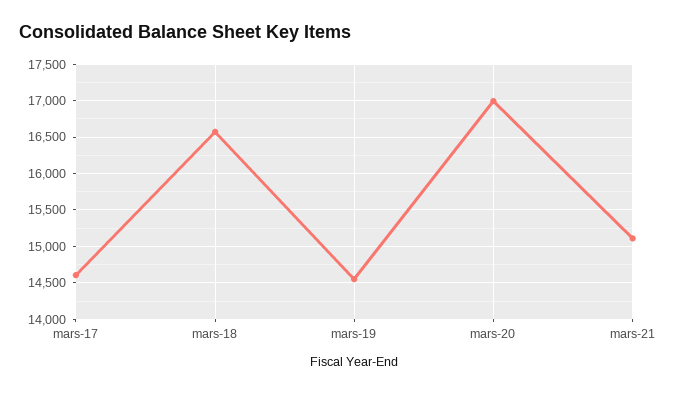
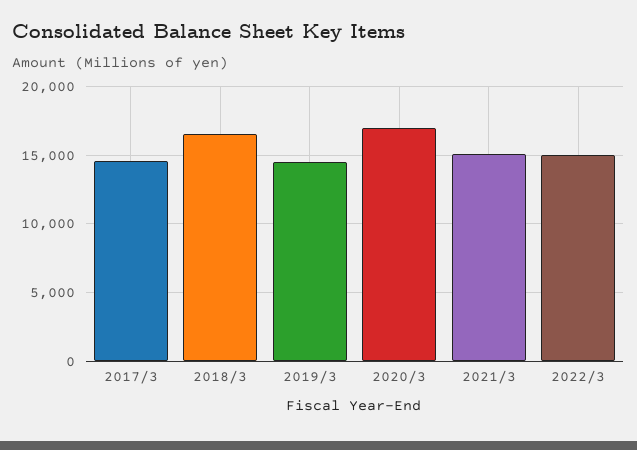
2022/3: none -> 15000

